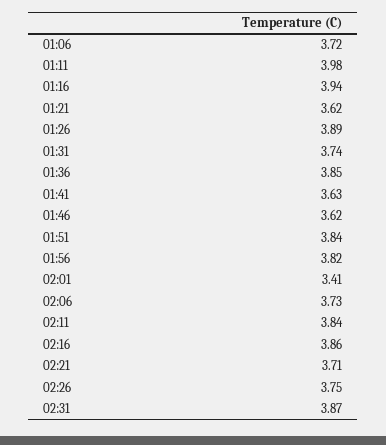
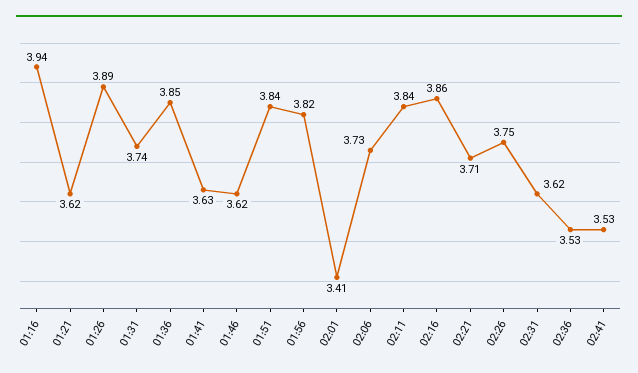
01:06: 3.72 -> none
01:11: 3.98 -> none
02:31: 3.87 -> 3.62
02:36: none -> 3.53
02:41: none -> 3.53

